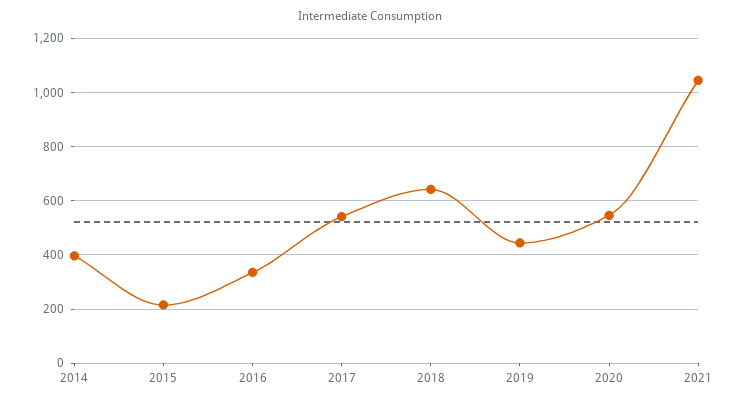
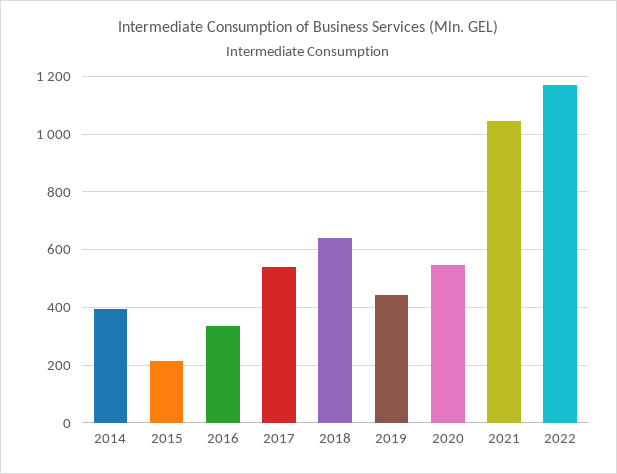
2022: none -> 1175

